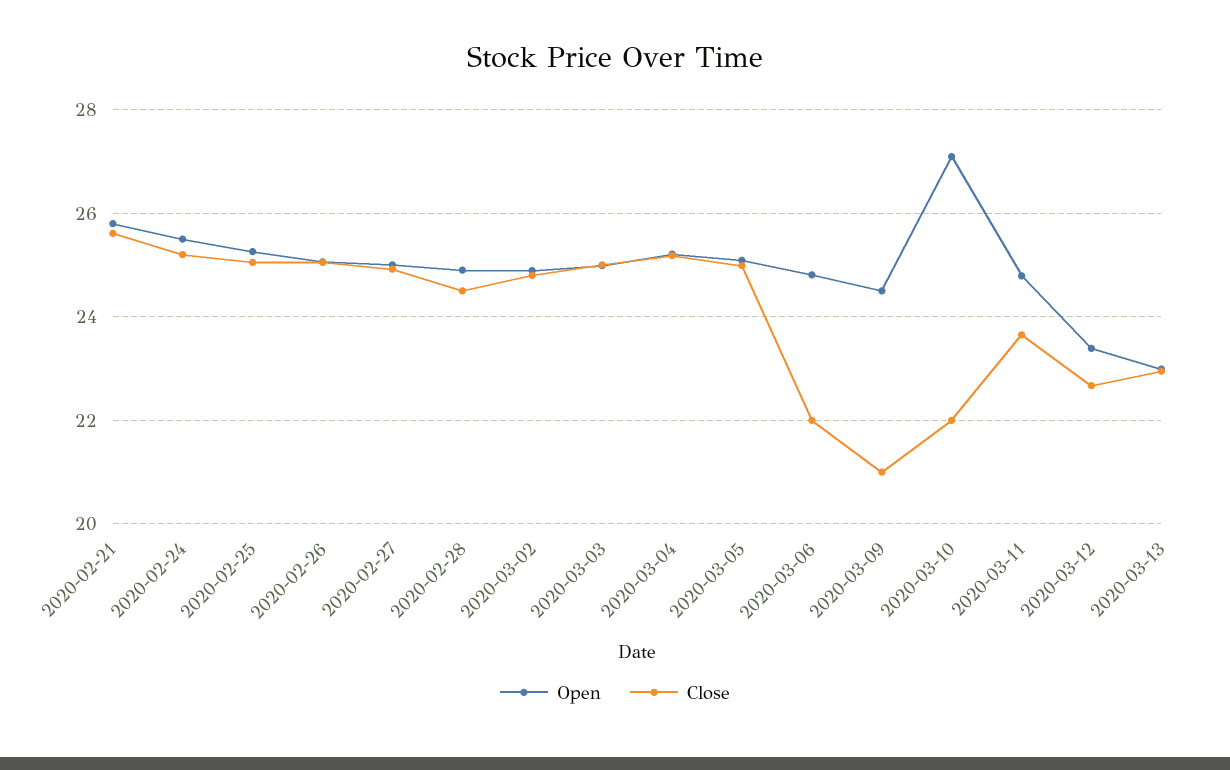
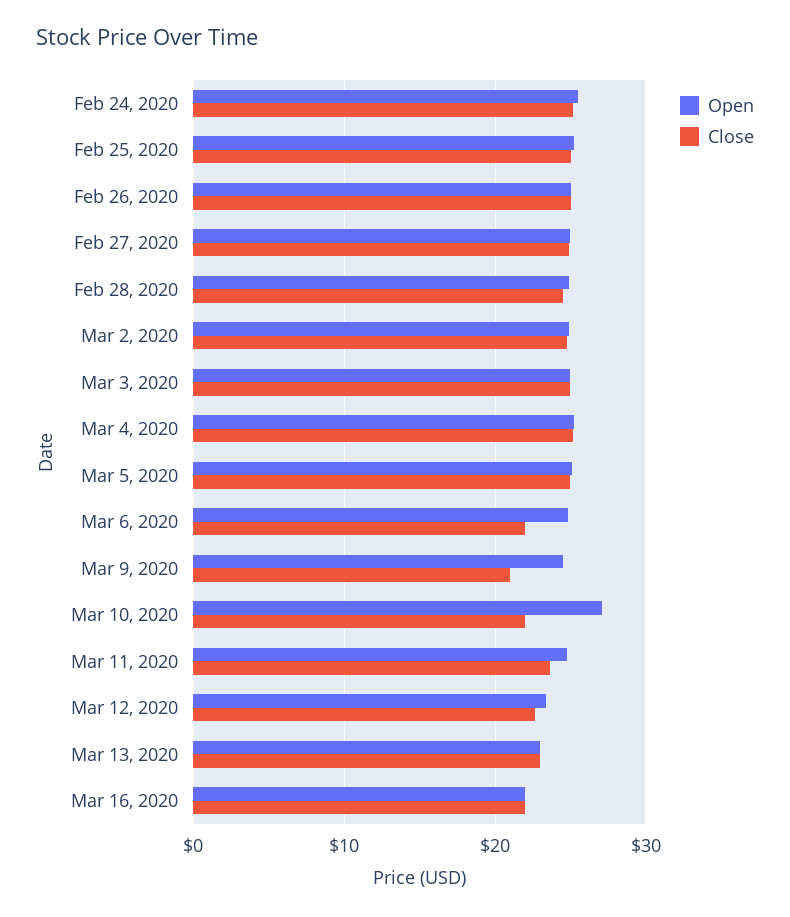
Open, 2020-02-21: 25.8 -> none
Close, 2020-02-21: 25.6 -> none
Open, Mar 16, 2020: none -> 22
Close, Mar 16, 2020: none -> 22

